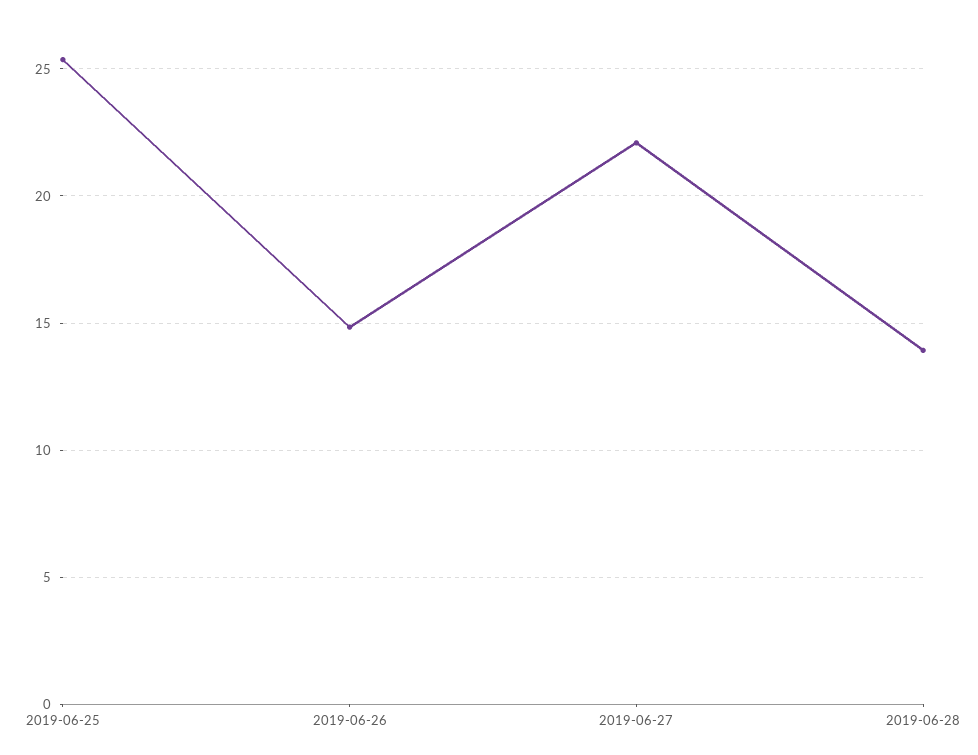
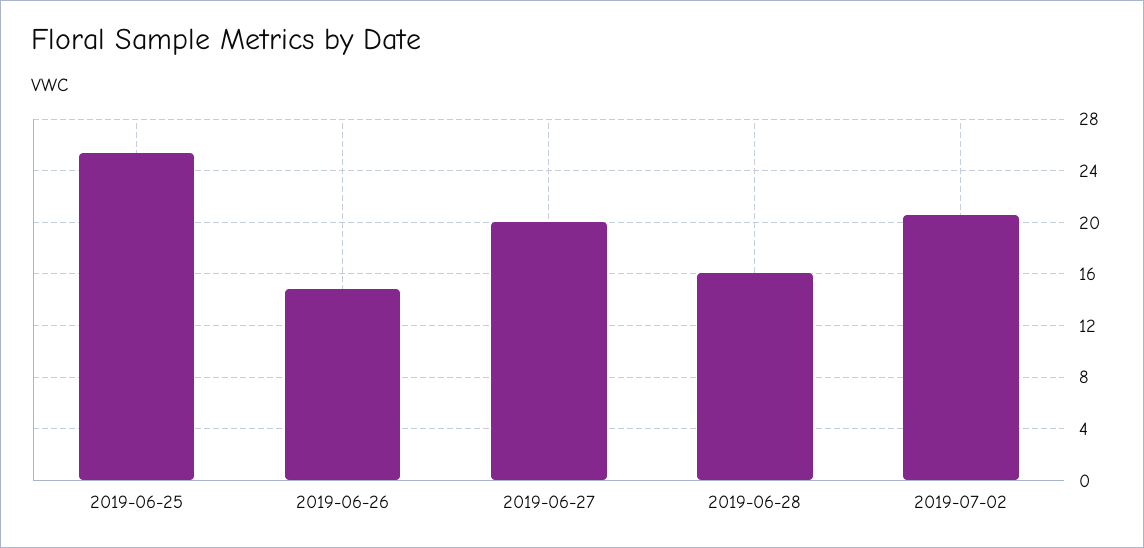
2019-06-27: 22 -> 20
2019-06-28: 14 -> 16
2019-07-02: none -> 20.5

